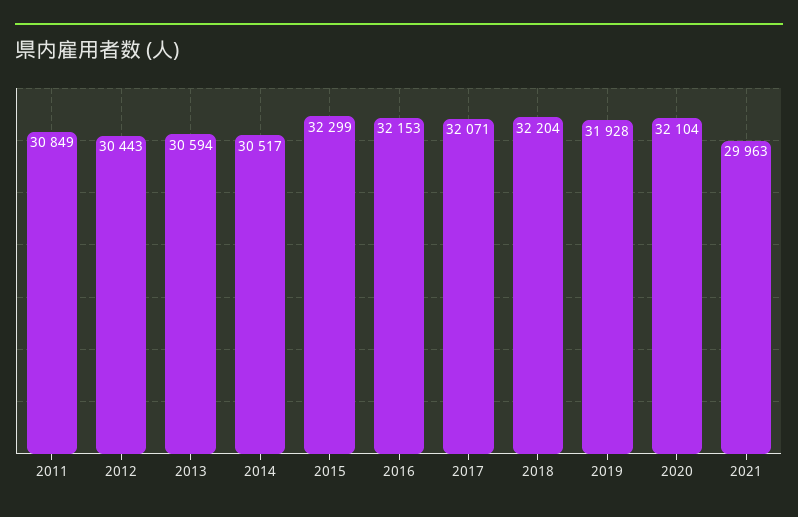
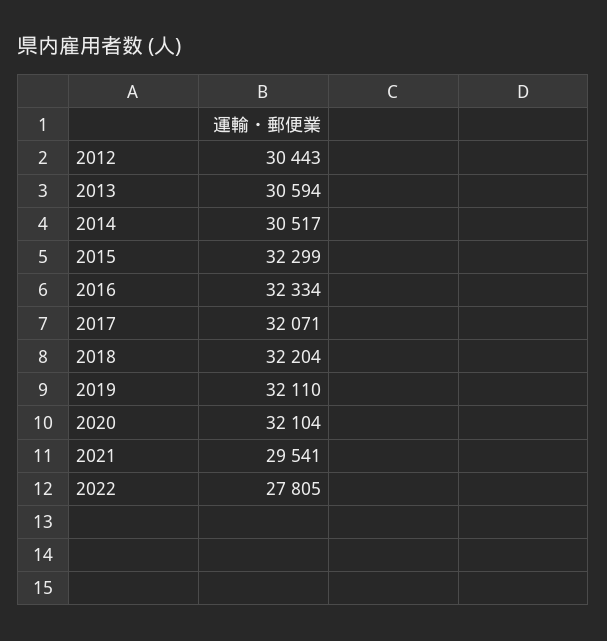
2011: 30849 -> none
2016: 32153 -> 32334
2019: 31928 -> 32110
2021: 29963 -> 29541
2022: none -> 27805

